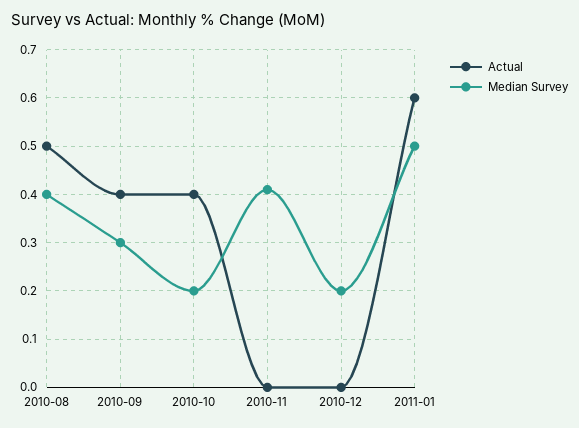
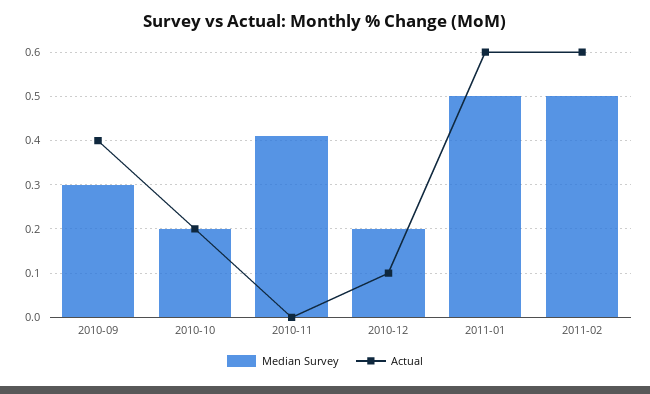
Actual, 2010-08: 0.5 -> none
Median Survey, 2010-08: 0.4 -> none
Actual, 2010-10: 0.4 -> 0.2
Actual, 2010-12: 0 -> 0.1
Median Survey, 2011-02: none -> 0.5
Actual, 2011-02: none -> 0.6

